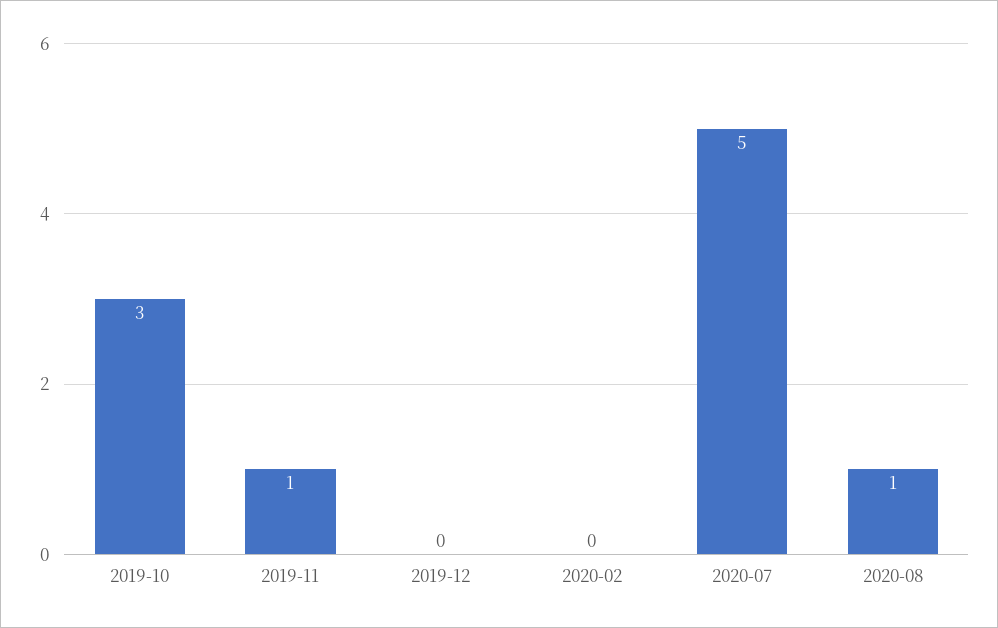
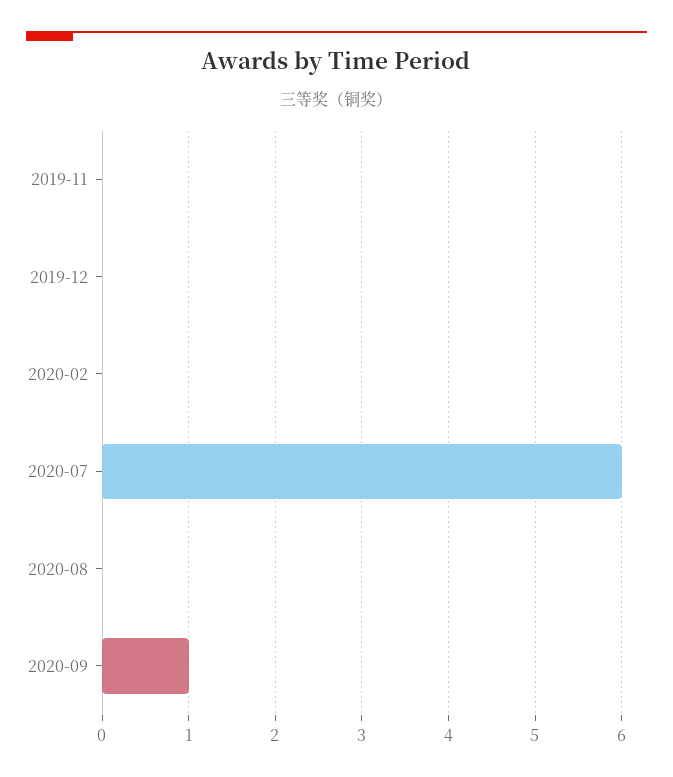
2019-10: 3 -> none
2019-11: 1 -> 0
2020-07: 5 -> 6
2020-08: 1 -> 0
2020-09: none -> 1

